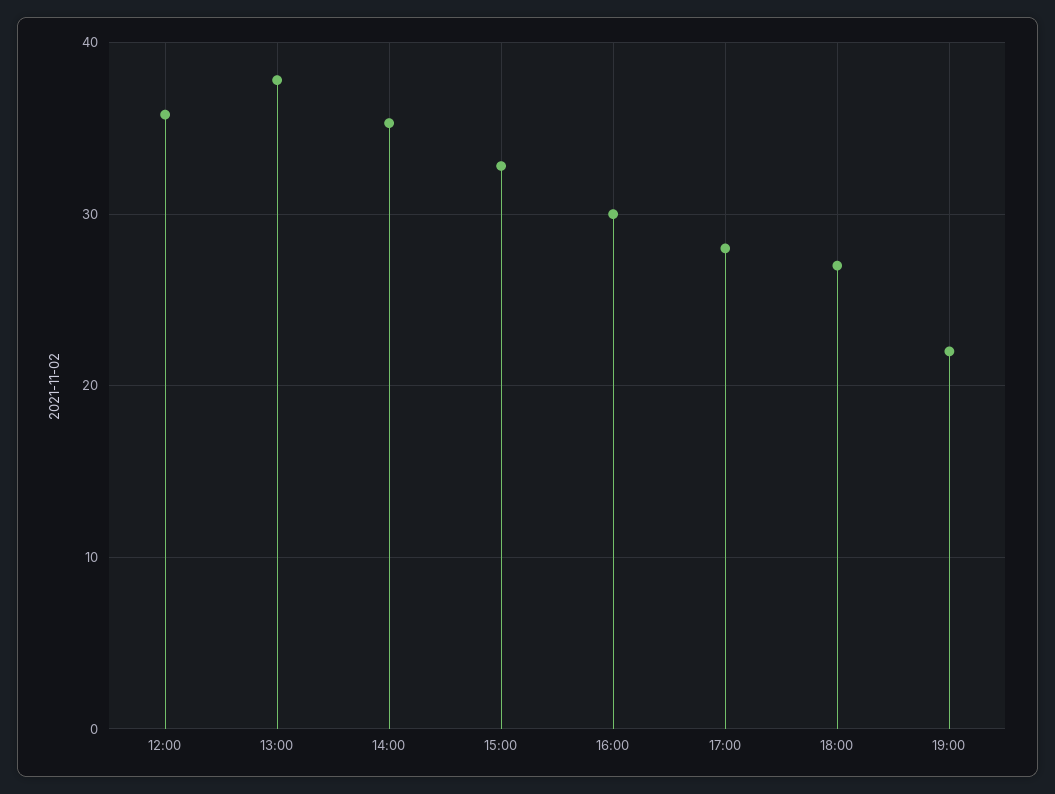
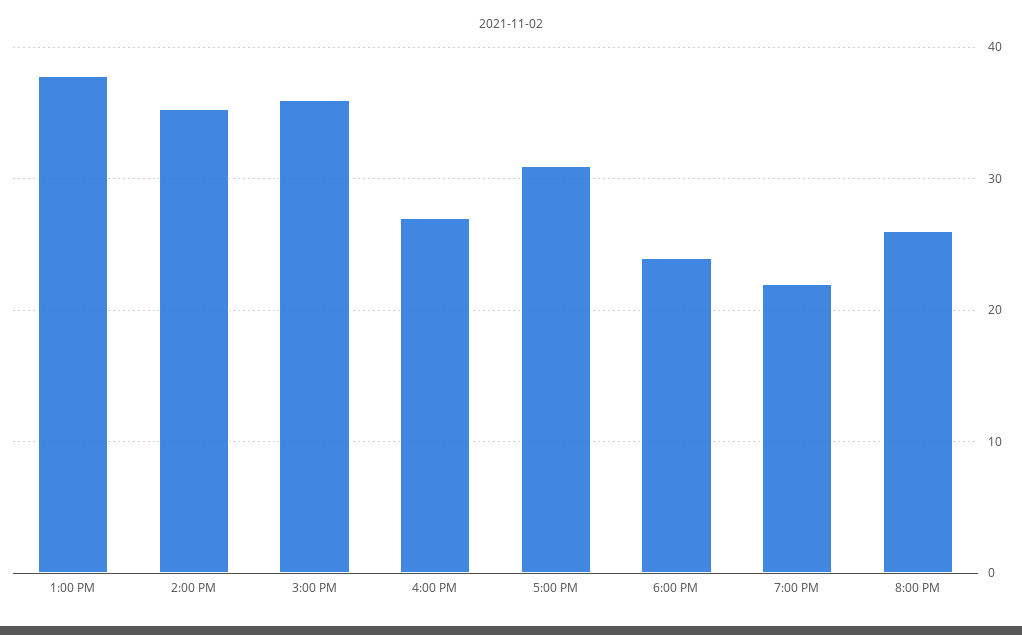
12:00: 36 -> none
15:00: 33 -> 36
16:00: 30 -> 27
17:00: 28 -> 31
18:00: 27 -> 24
8:00 PM: none -> 26

